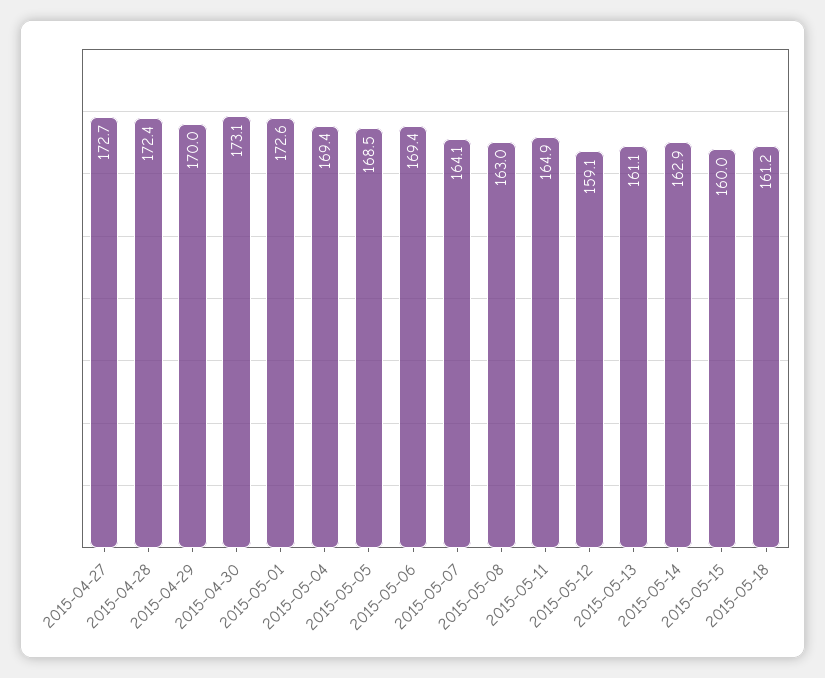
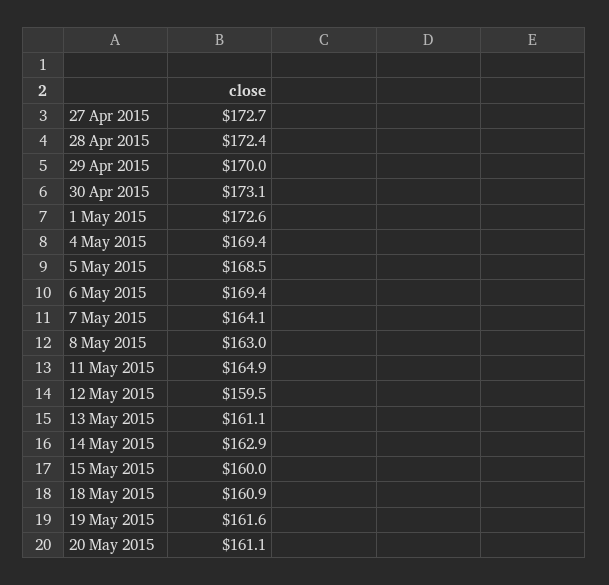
2015-05-12: 159.1 -> 159.5
2015-05-18: 161.2 -> 160.9
19 May 2015: none -> 161.6
20 May 2015: none -> 161.1

